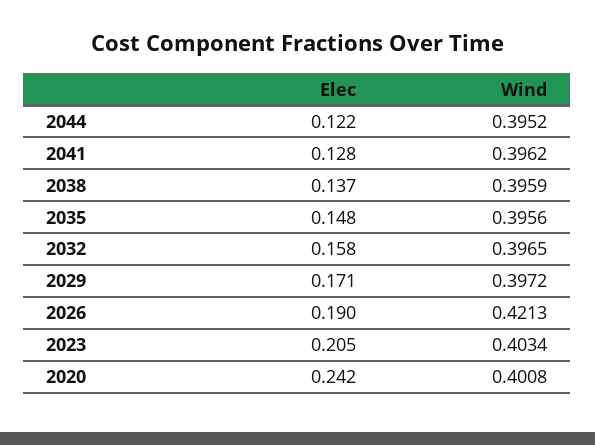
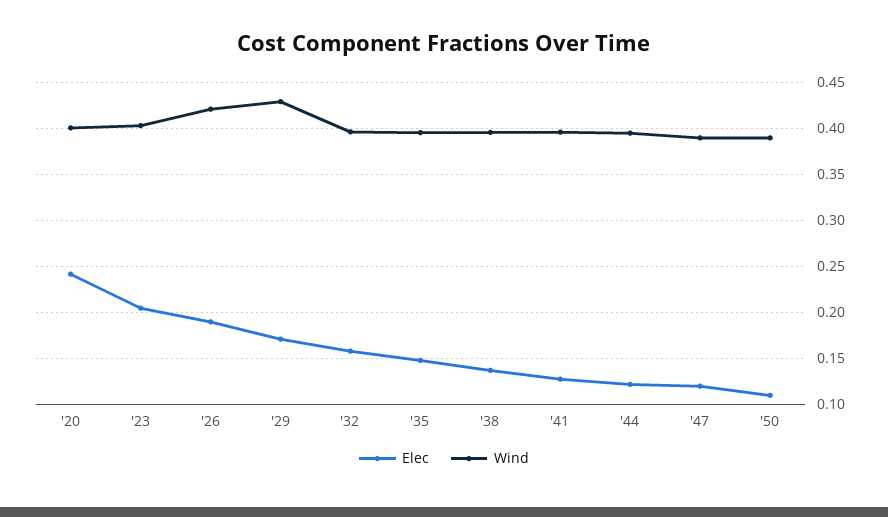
Wind, 2029: 0.3972 -> 0.43
Elec, '47: none -> 0.12
Wind, '47: none -> 0.39
Elec, '50: none -> 0.11
Wind, '50: none -> 0.39

